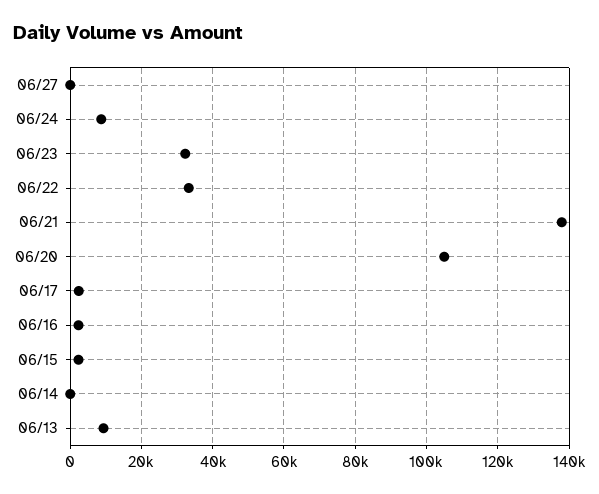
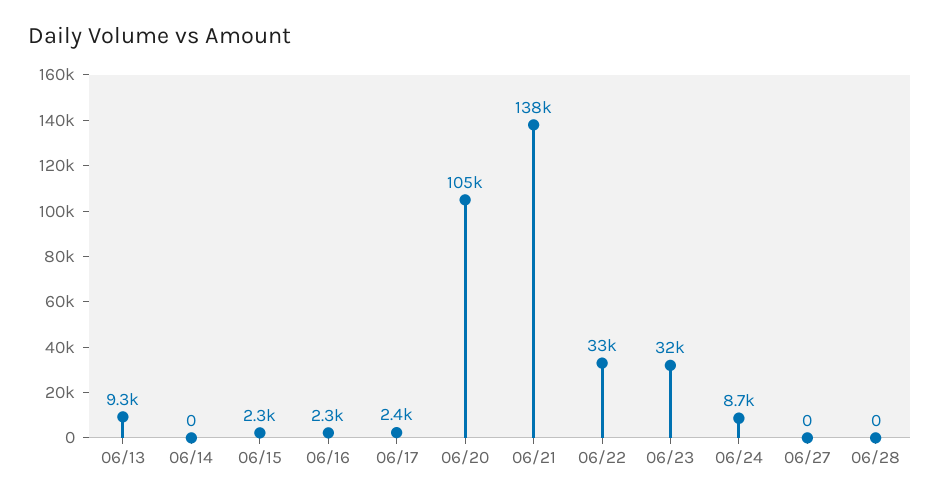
06/28: none -> 0

